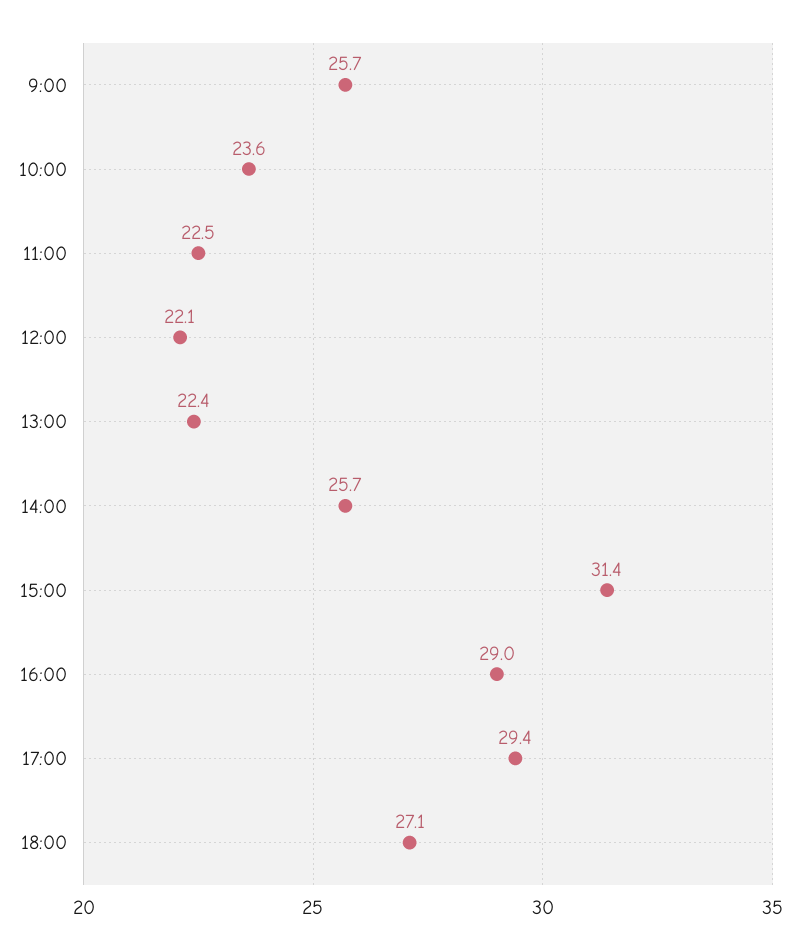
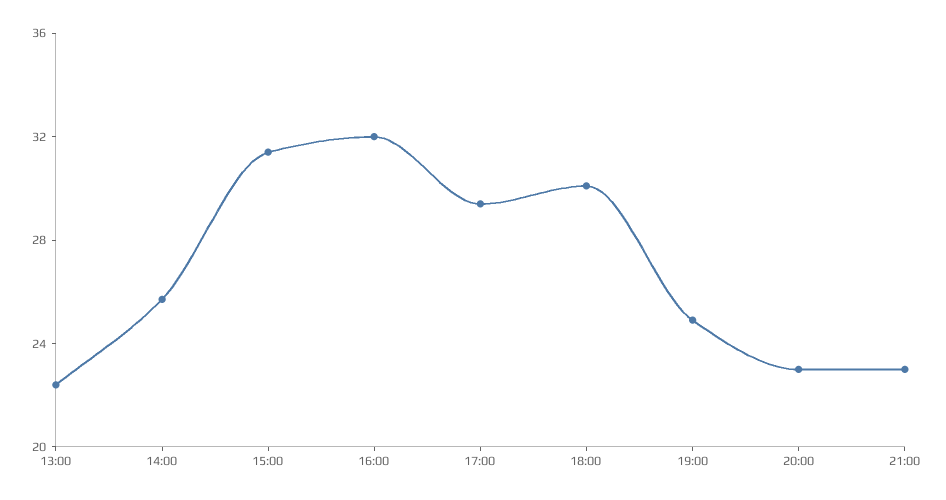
9:00: 25.7 -> none
10:00: 23.6 -> none
11:00: 22.5 -> none
12:00: 22.1 -> none
16:00: 29 -> 32
18:00: 27.1 -> 30
19:00: none -> 25
20:00: none -> 23
21:00: none -> 23

